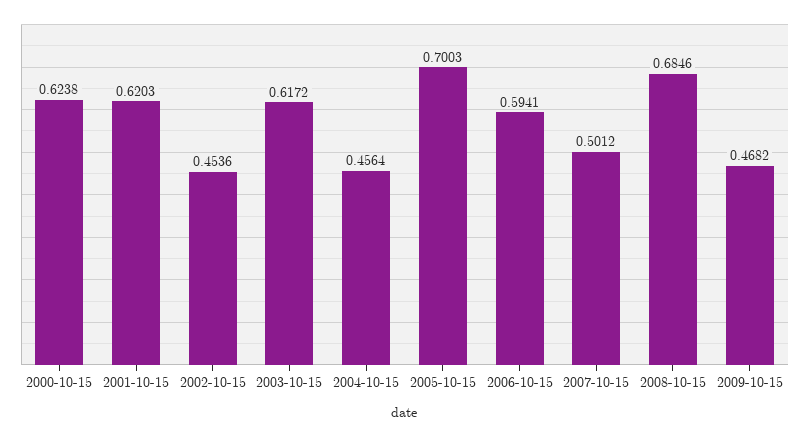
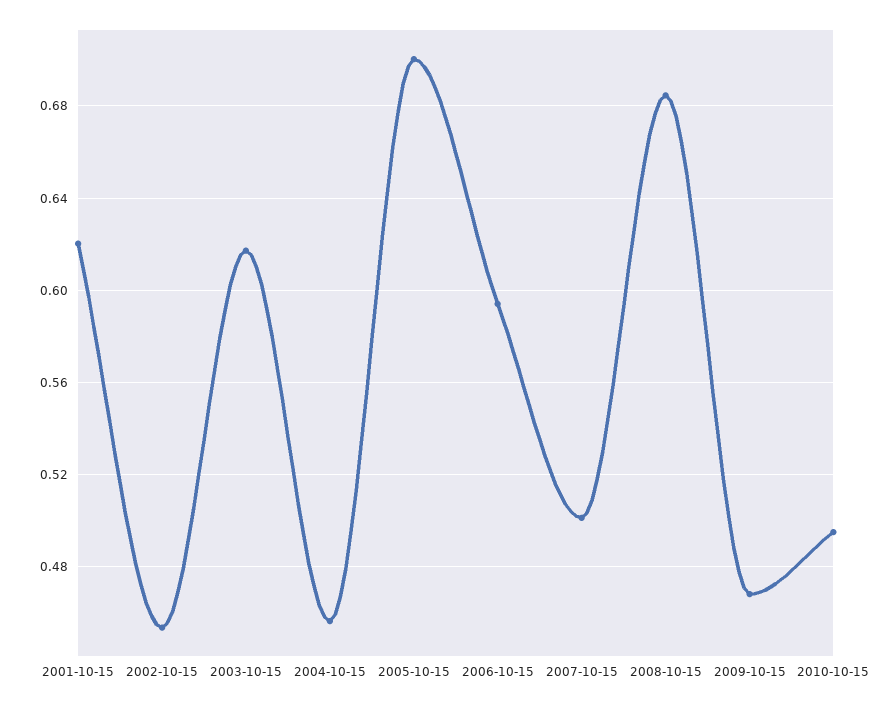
2000-10-15: 0.6238 -> none
2010-10-15: none -> 0.495

